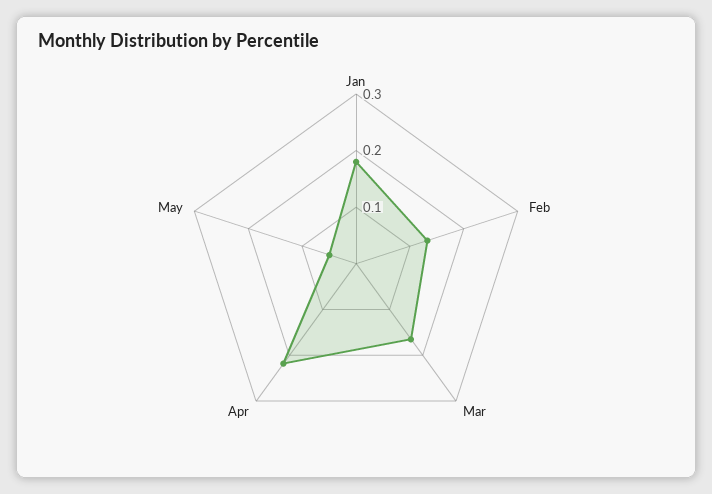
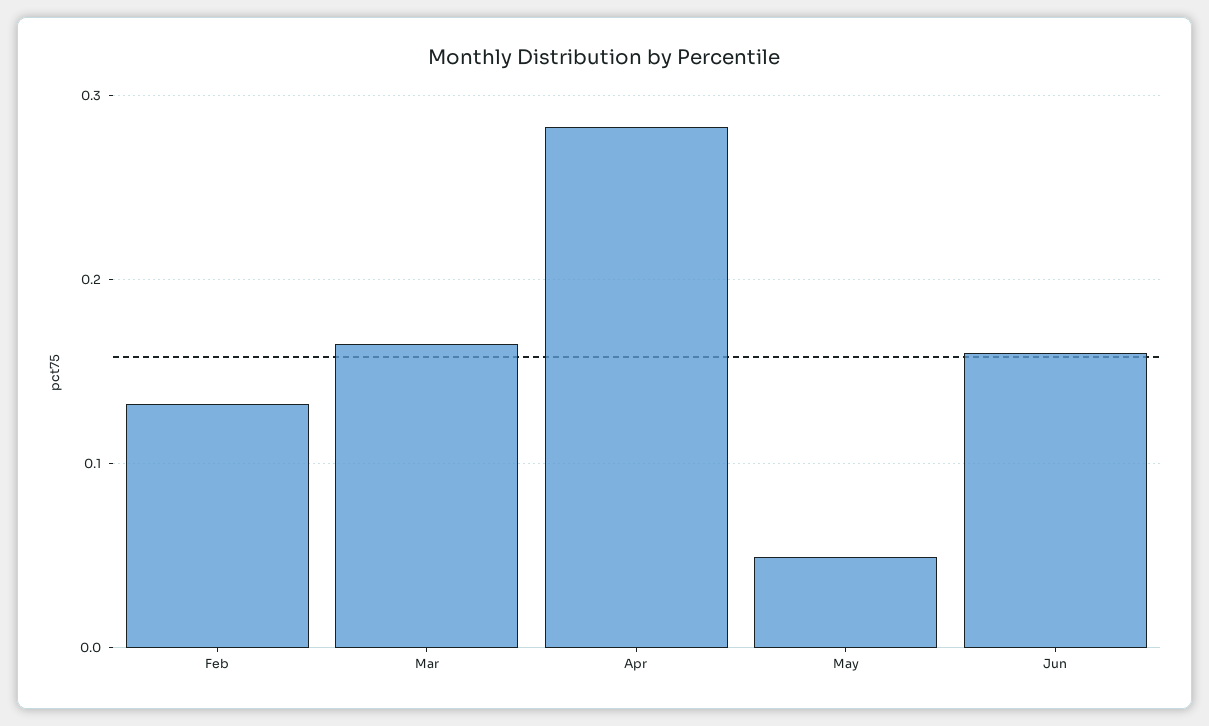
Jan: 0.18 -> none
Apr: 0.22 -> 0.28
Jun: none -> 0.16

